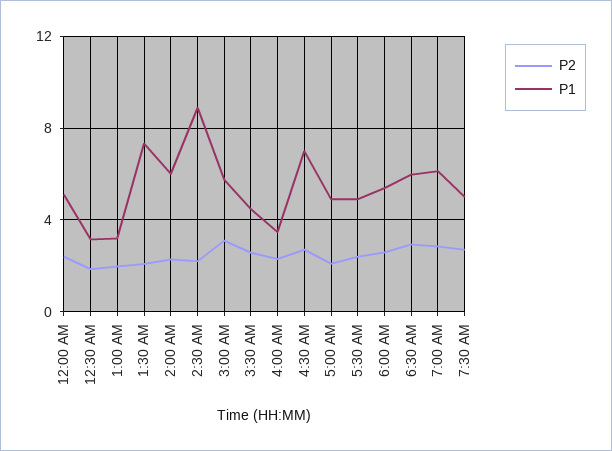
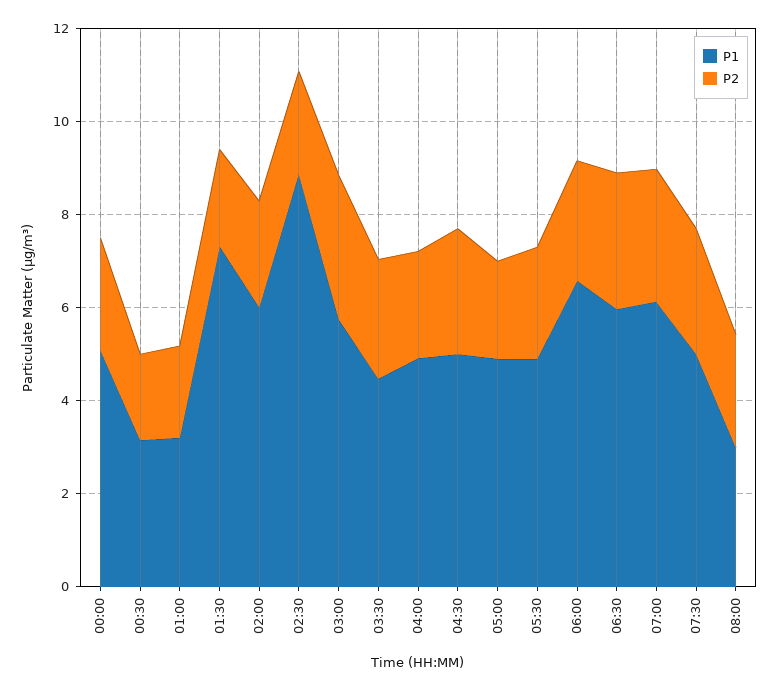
P1, 4:00 AM: 3.5 -> 5
P1, 4:30 AM: 7 -> 5
P1, 6:00 AM: 5.5 -> 6.5
P1, 08:00: none -> 3
P2, 08:00: none -> 2.5

